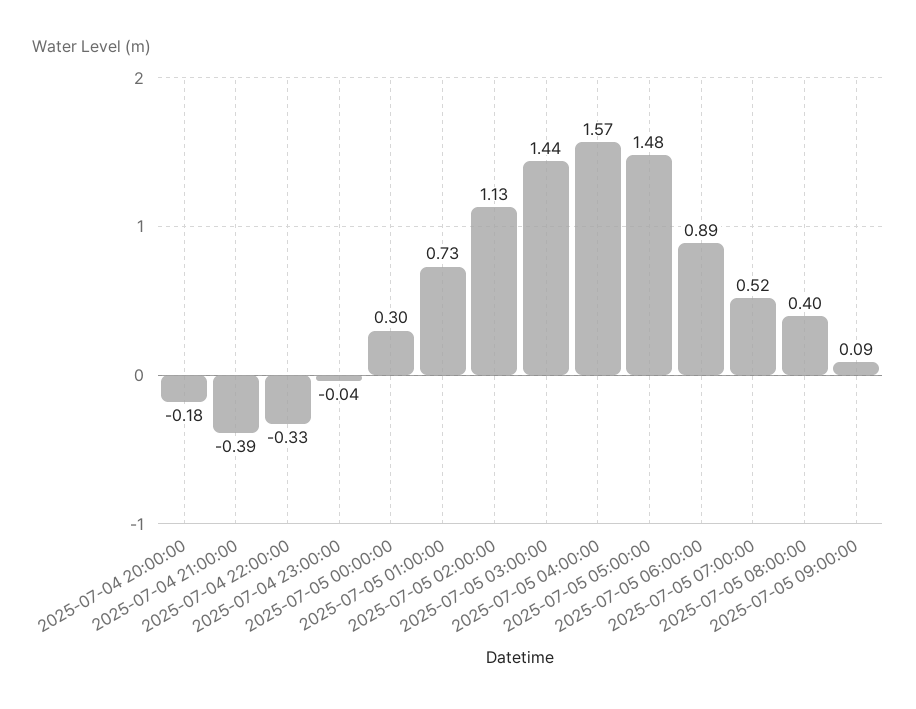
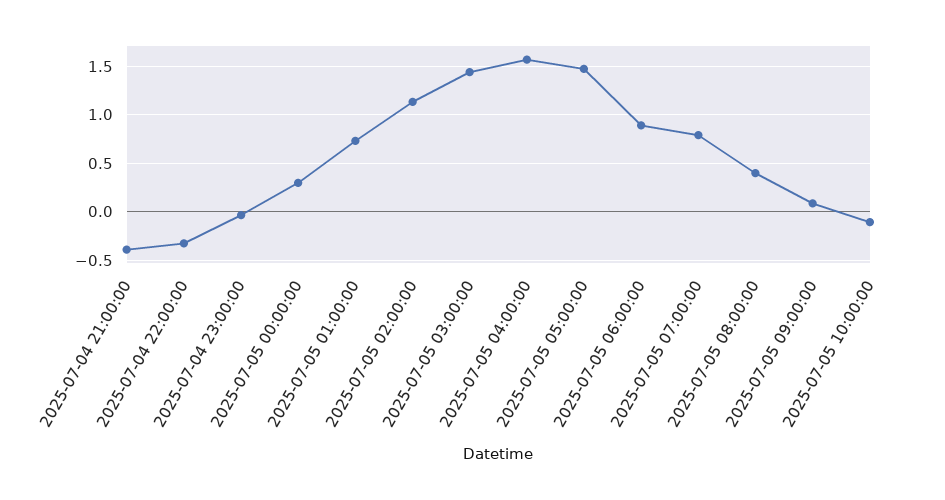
2025-07-04 20:00:00: -0.18 -> none
2025-07-05 07:00:00: 0.52 -> 0.8
2025-07-05 10:00:00: none -> -0.1

